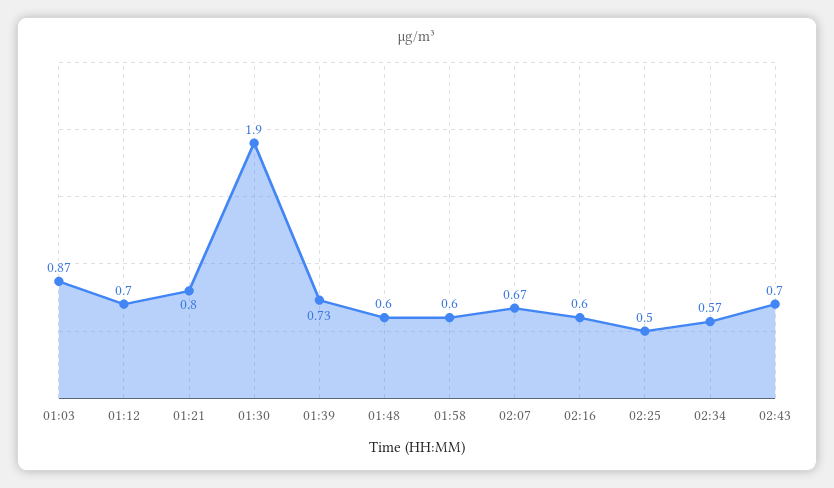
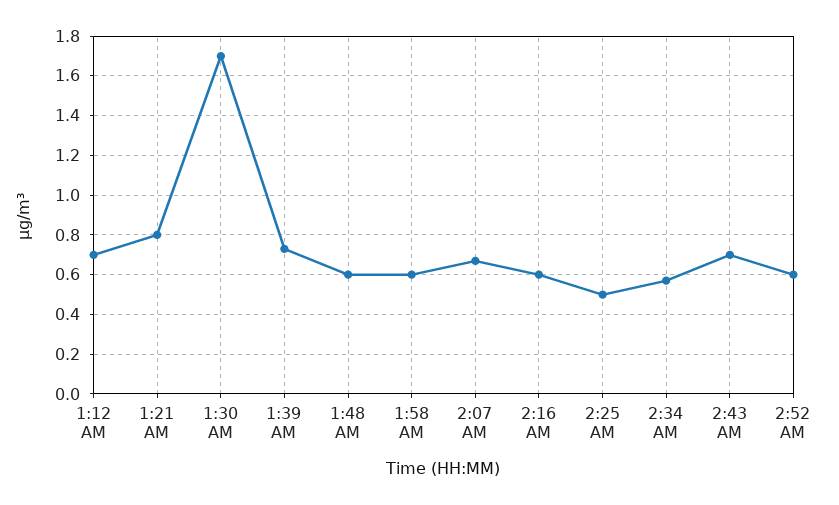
01:03: 0.87 -> none
01:30: 1.9 -> 1.7
2:52 AM: none -> 0.6

